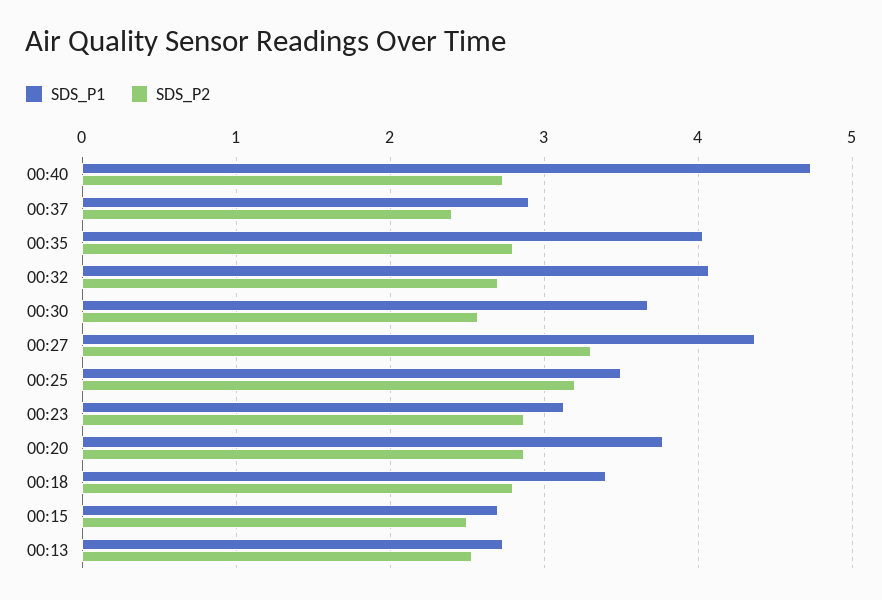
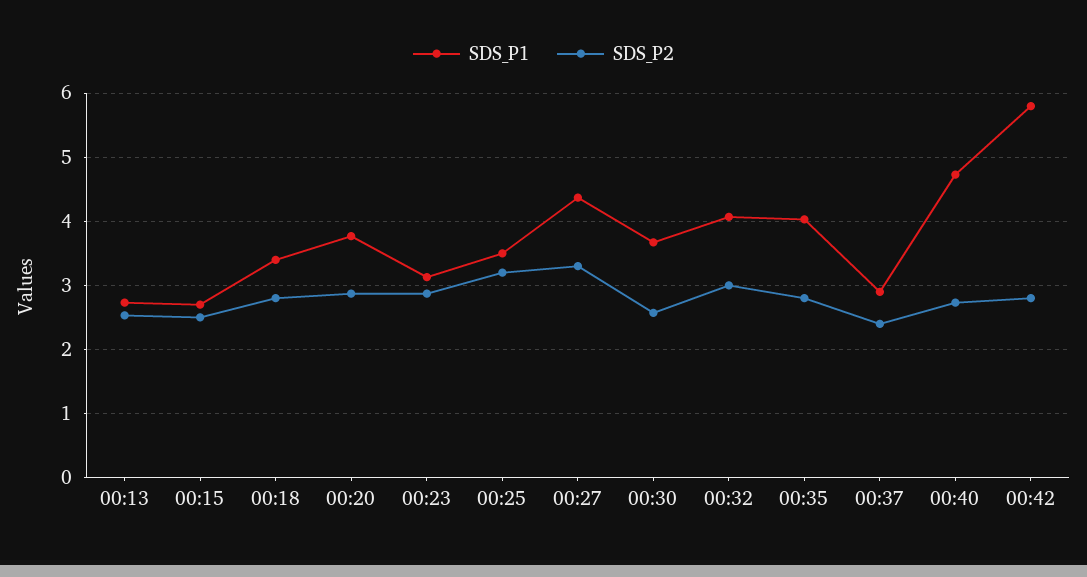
SDS_P2, 00:32: 2.7 -> 3
SDS_P1, 00:42: none -> 5.8
SDS_P2, 00:42: none -> 2.8

